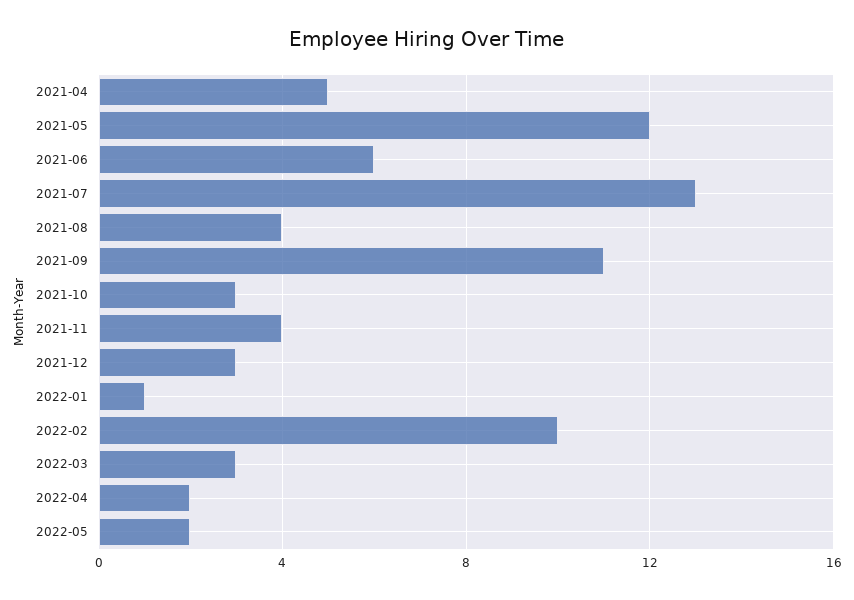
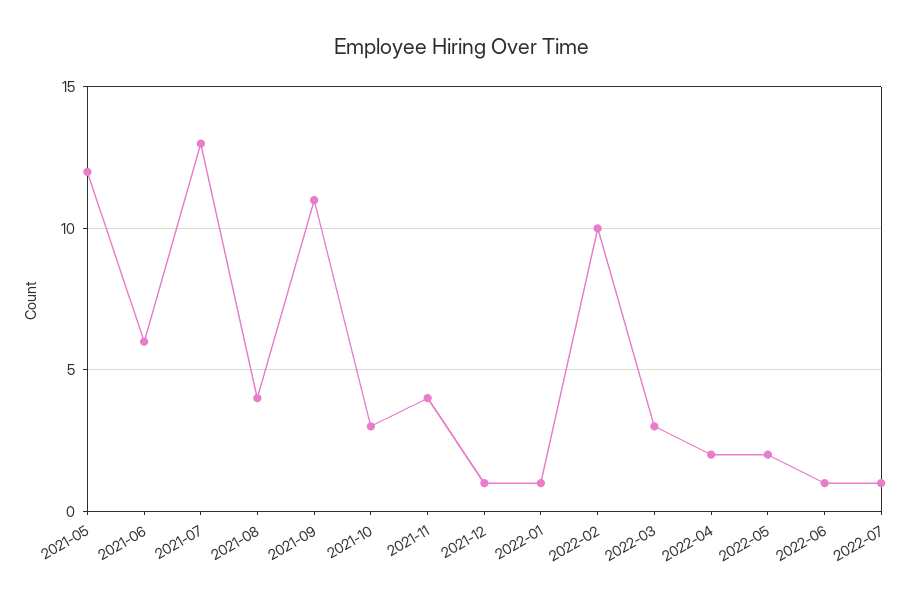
2021-04: 5 -> none
2021-12: 3 -> 1
2022-06: none -> 1
2022-07: none -> 1

